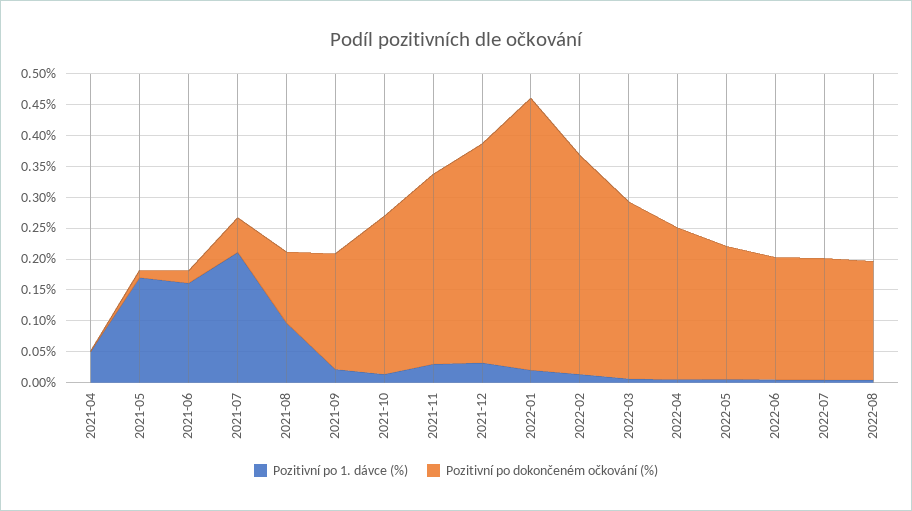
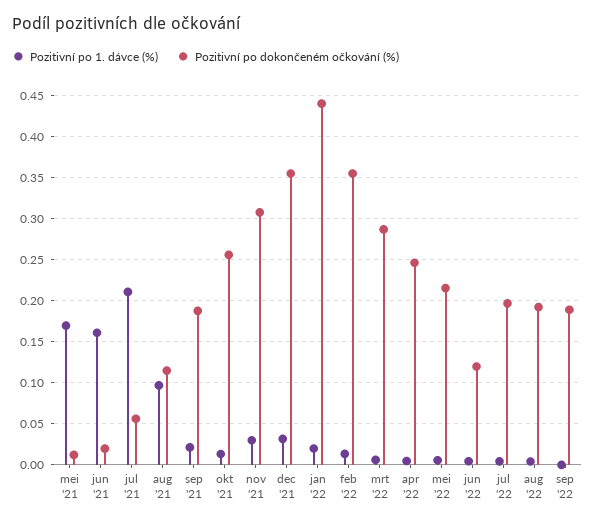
Pozitivní po 1. dávce (%), 2021-04: 0.05 -> none
Pozitivní po dokončeném očkování (%), 2021-04: 0 -> none
Pozitivní po dokončeném očkování (%), 2022-06: 0.2 -> 0.12
Pozitivní po 1. dávce (%), sep '22: none -> 0
Pozitivní po dokončeném očkování (%), sep '22: none -> 0.19

